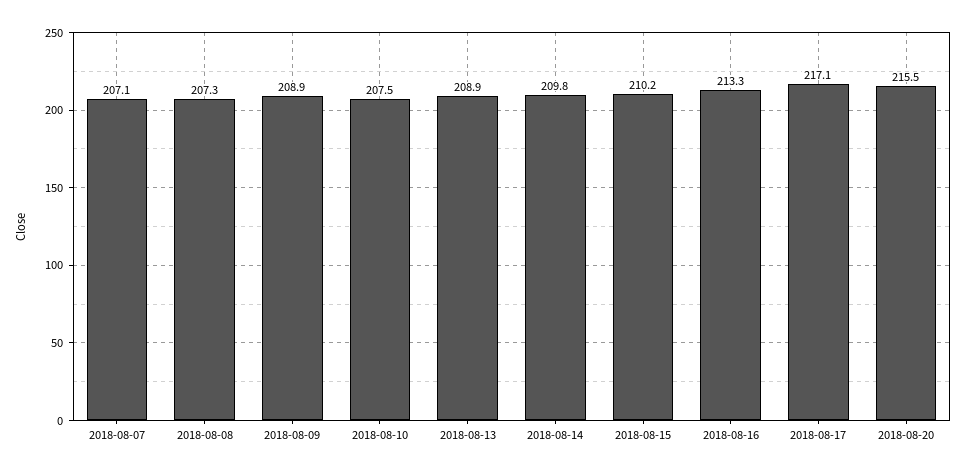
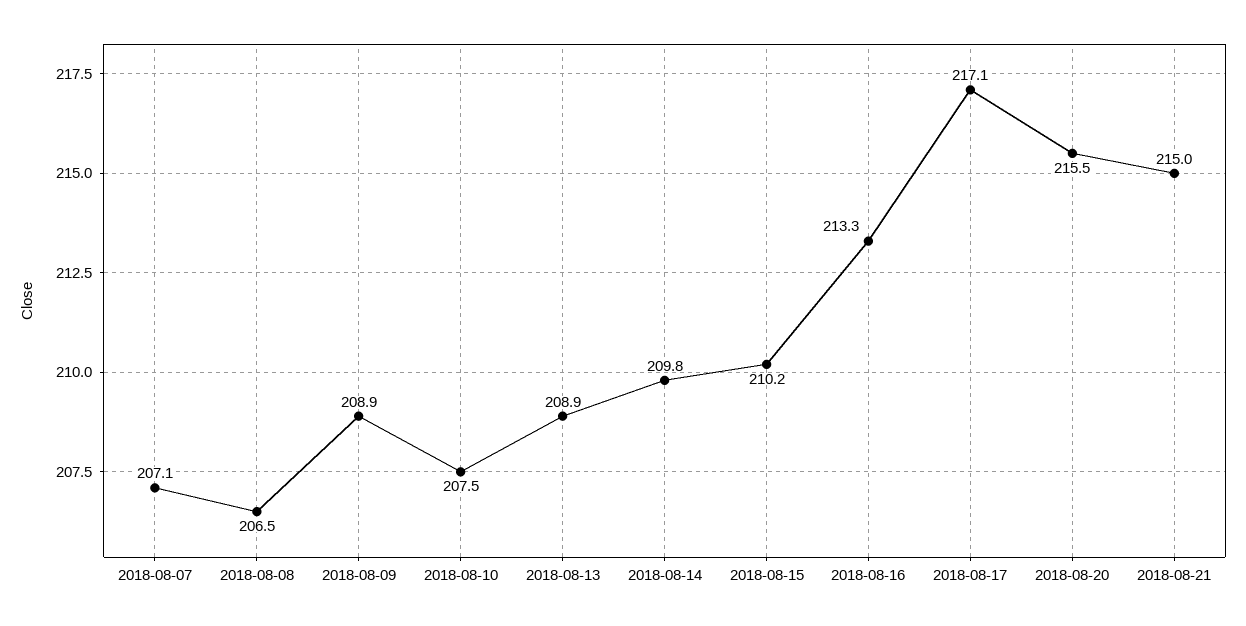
2018-08-08: 207.3 -> 206.5
2018-08-21: none -> 215

